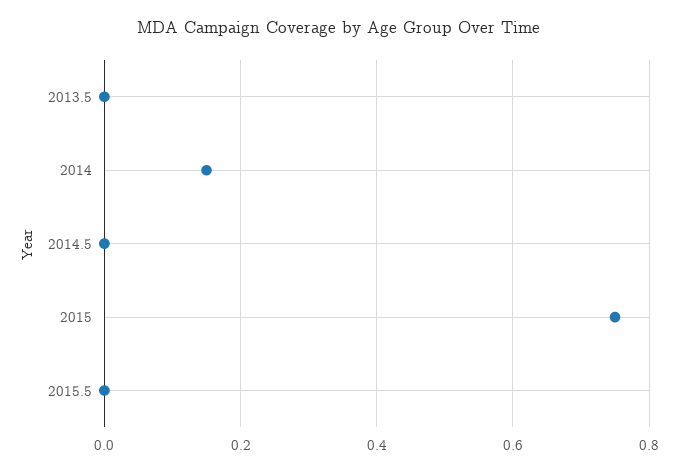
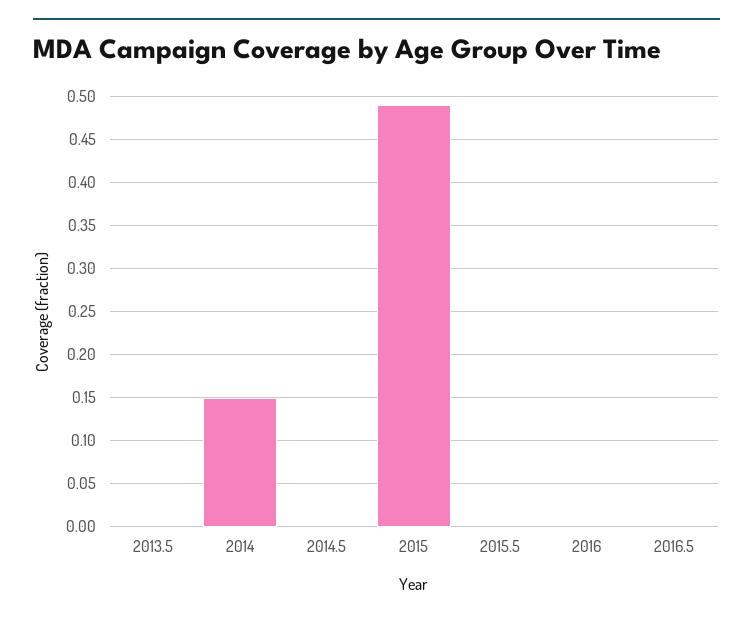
2015: 0.75 -> 0.49
2016: none -> 0
2016.5: none -> 0

